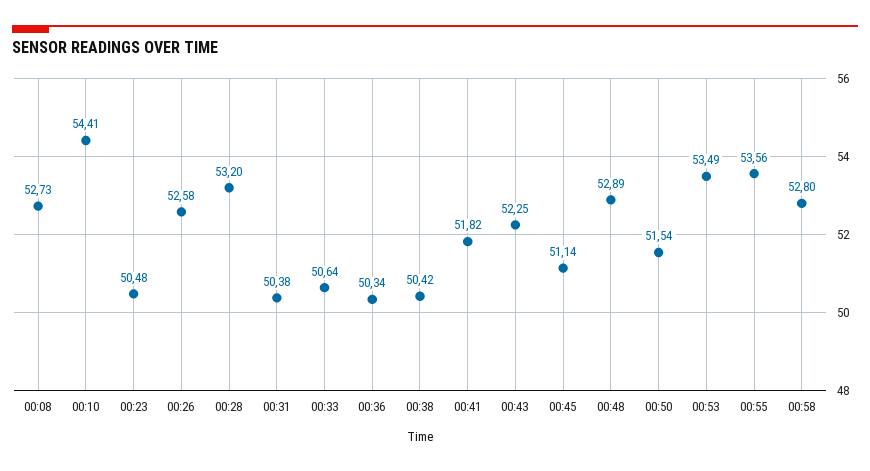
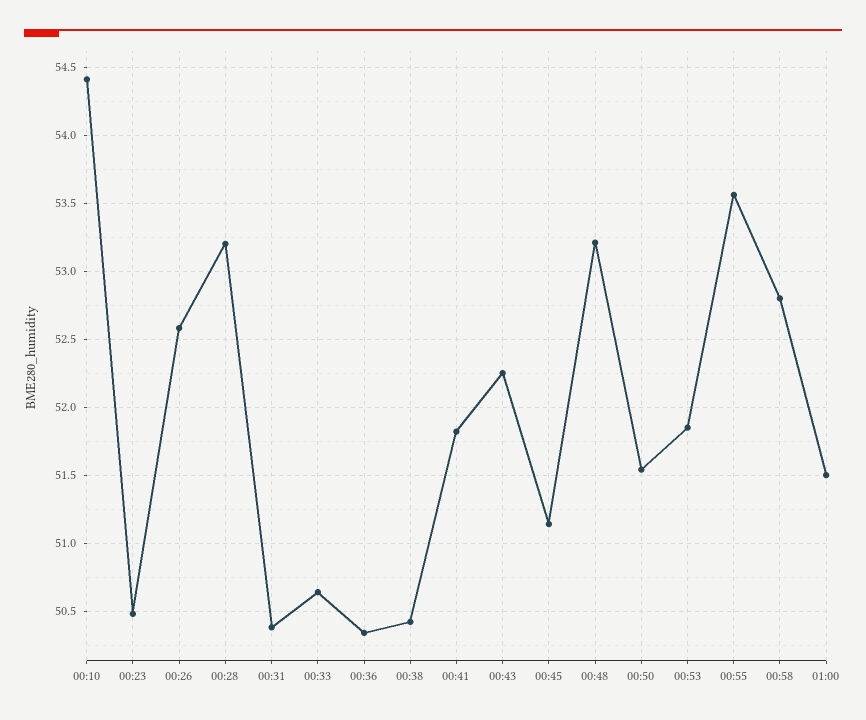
00:08: 52.73 -> none
00:48: 52.89 -> 53.2
00:53: 53.49 -> 51.85
01:00: none -> 51.5

